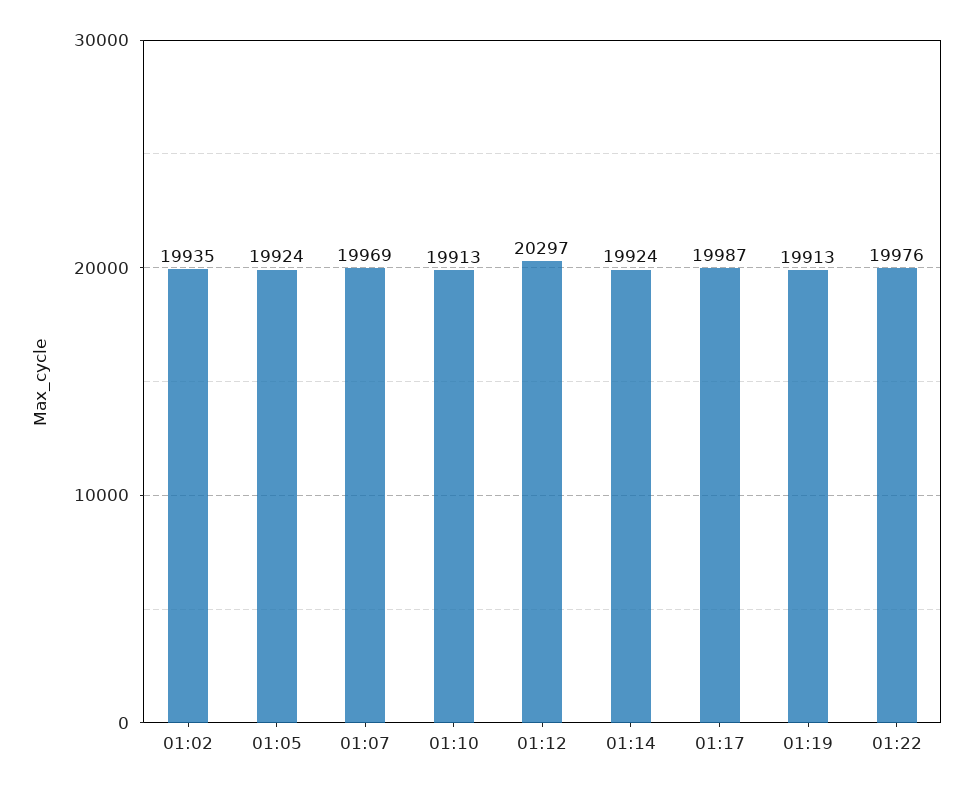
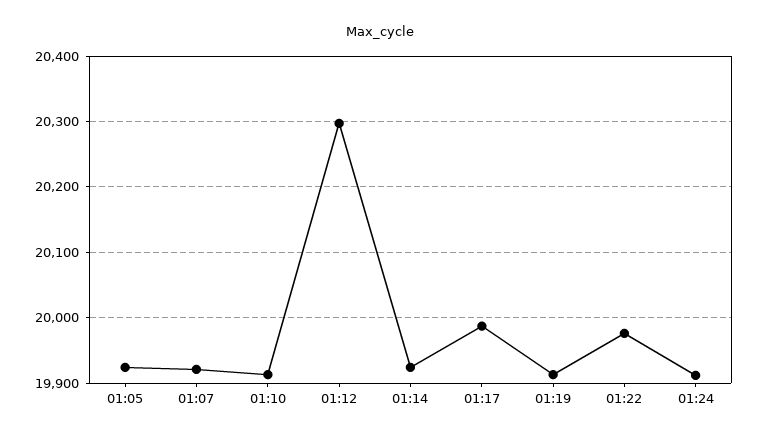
01:02: 19935 -> none
01:07: 19969 -> 19920
01:24: none -> 19910

